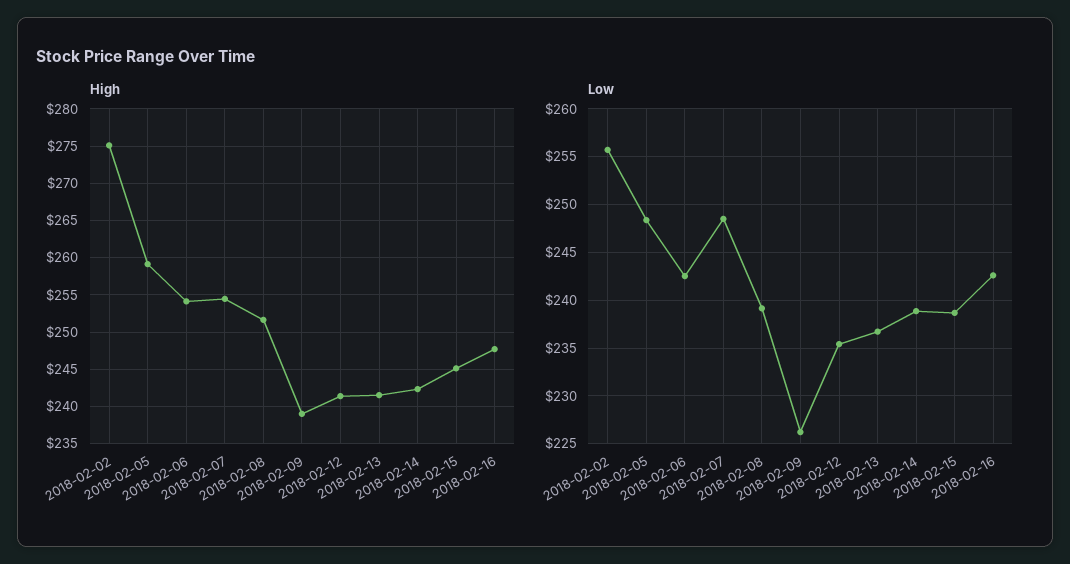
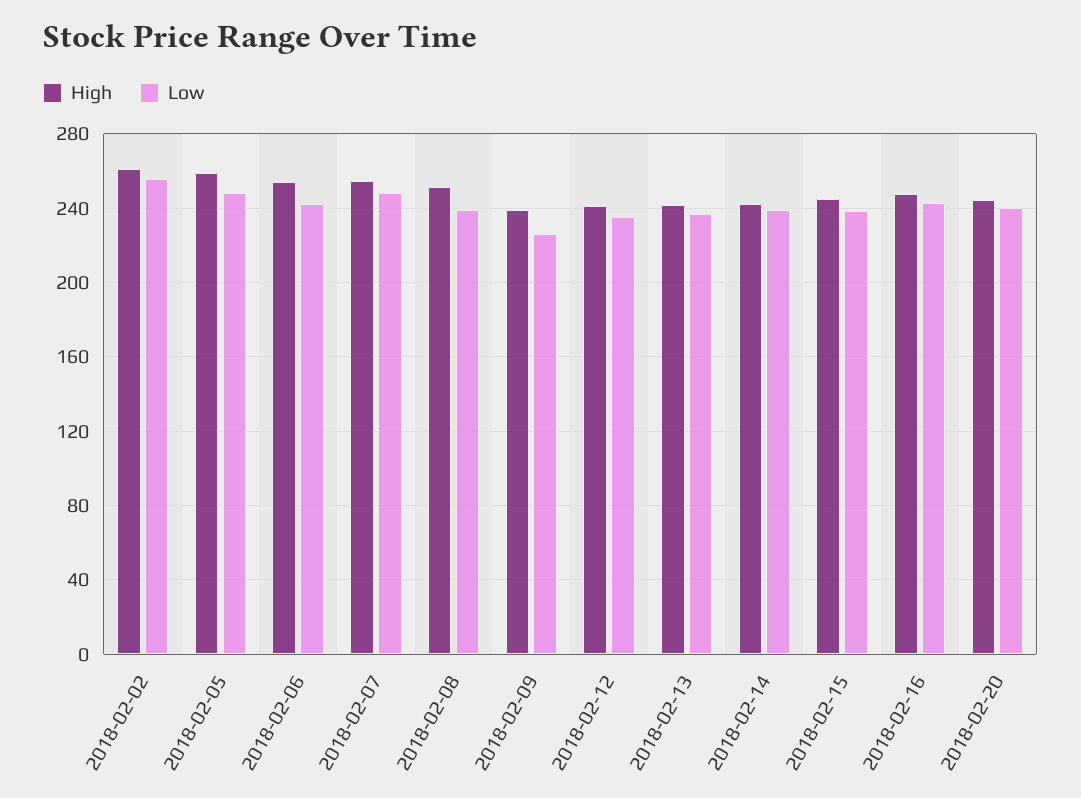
High, 2018-02-02: 275 -> 260
High, 2018-02-20: none -> 245
Low, 2018-02-20: none -> 240

